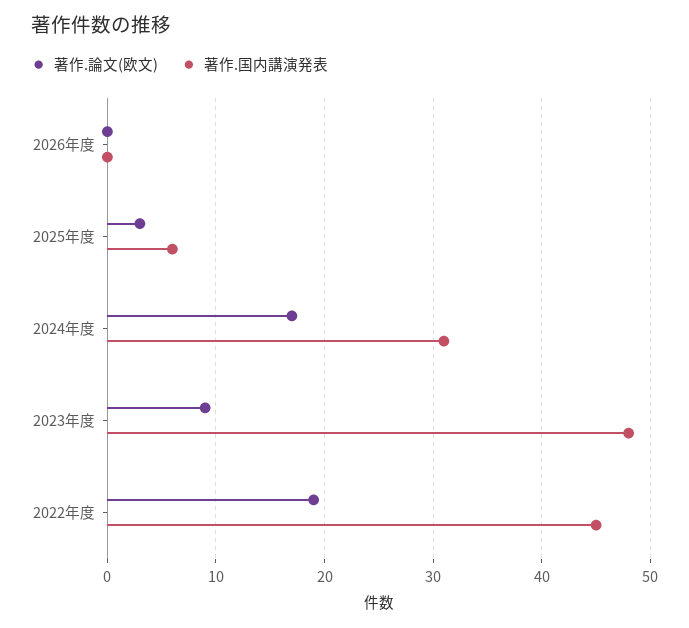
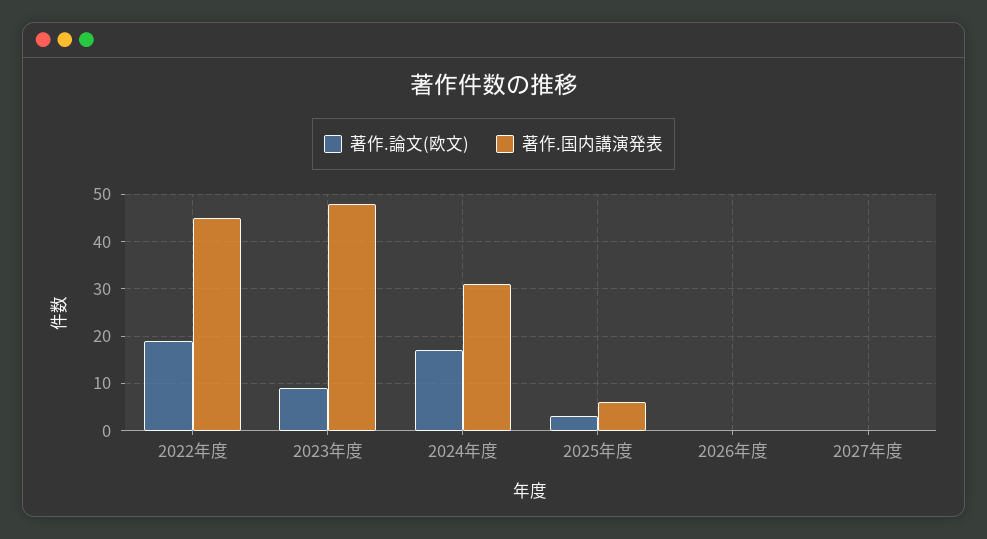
著作.論文(欧文), 2027年度: none -> 0
著作.国内講演発表, 2027年度: none -> 0

